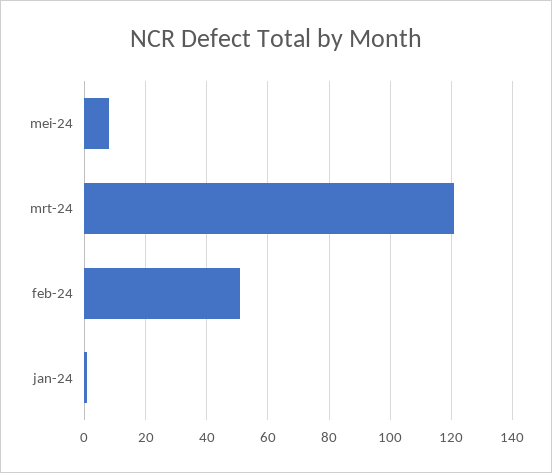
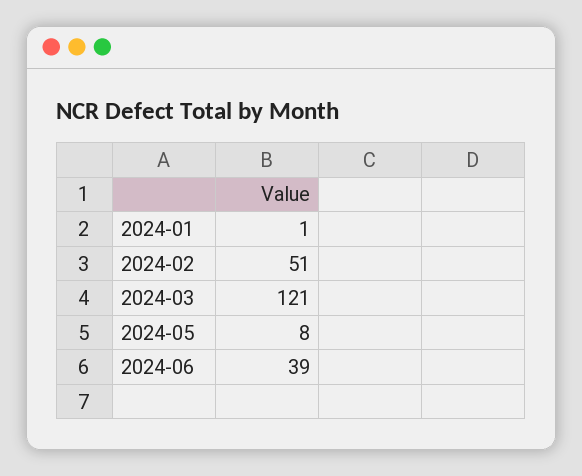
2024-06: none -> 39

